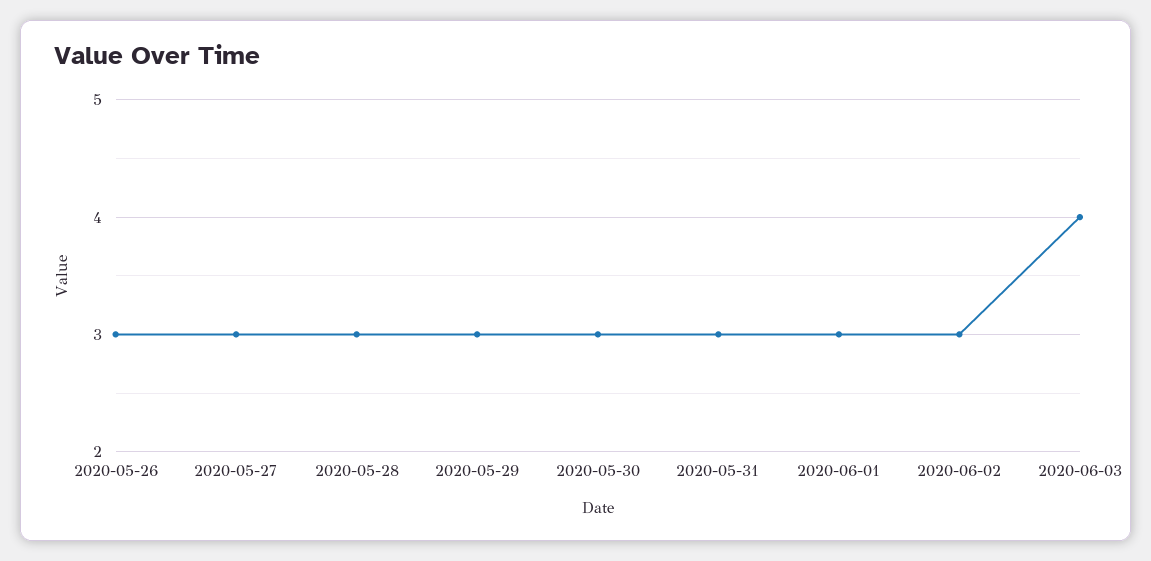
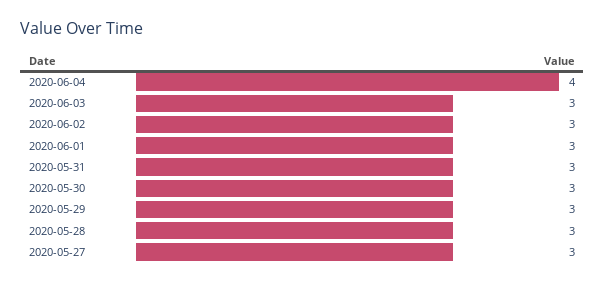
2020-05-26: 3 -> none
2020-06-03: 4 -> 3
2020-06-04: none -> 4

